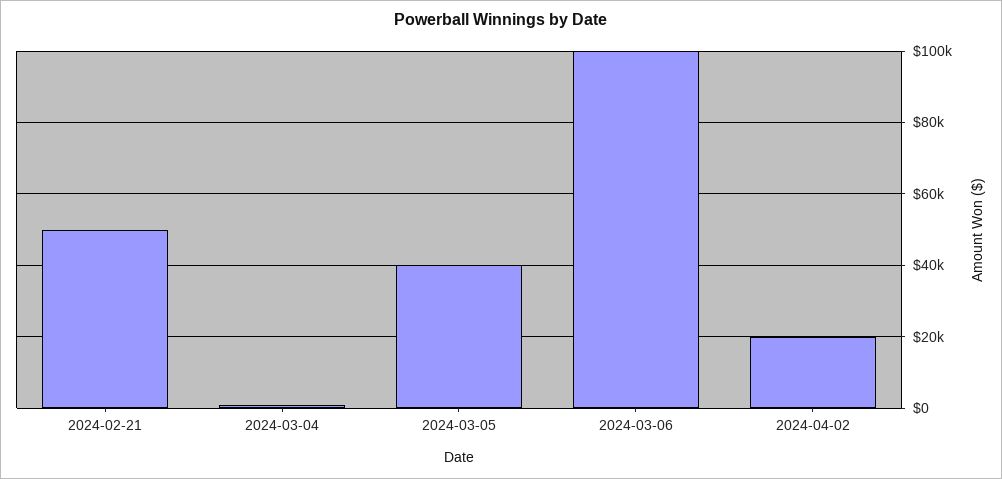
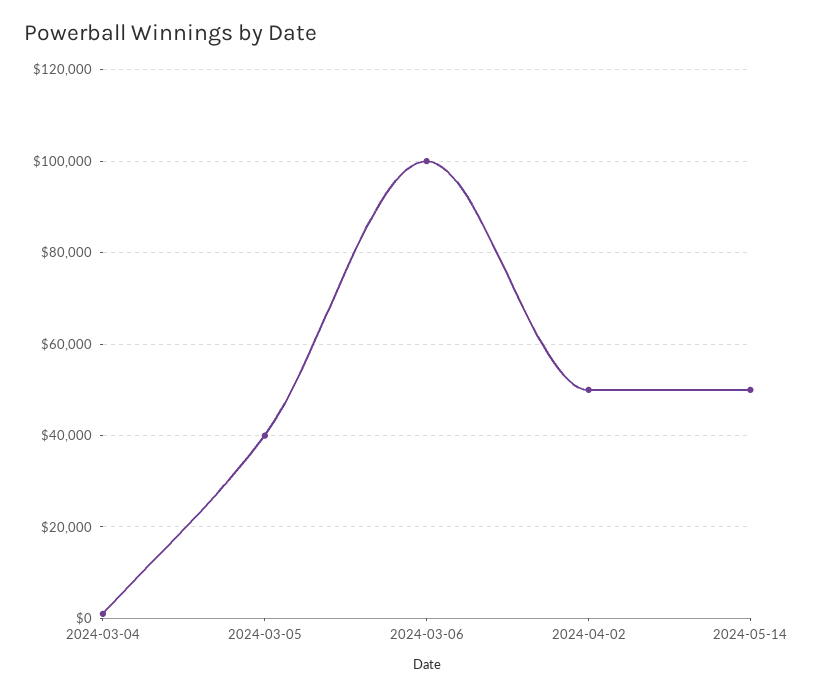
2024-02-21: 50000 -> none
2024-04-02: 20000 -> 50000
2024-05-14: none -> 50000

